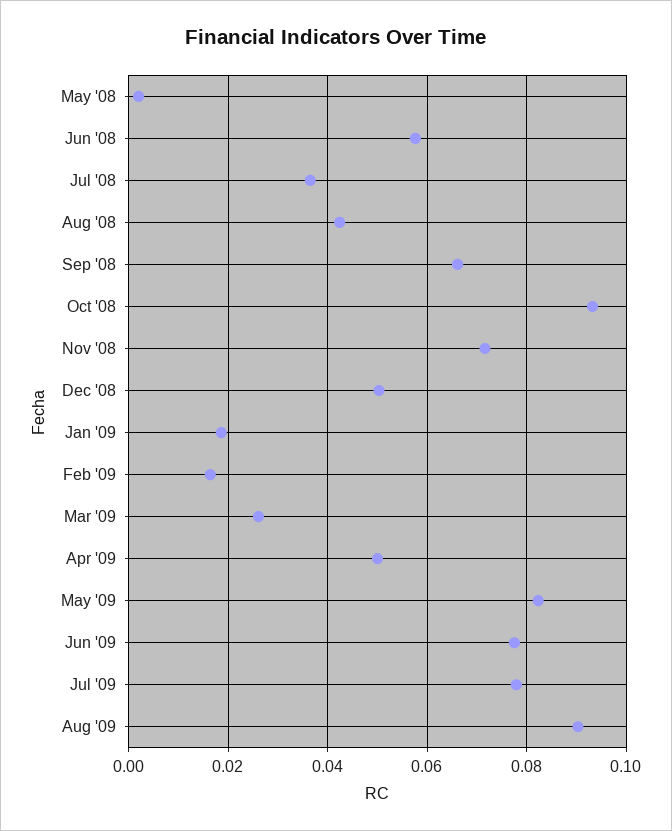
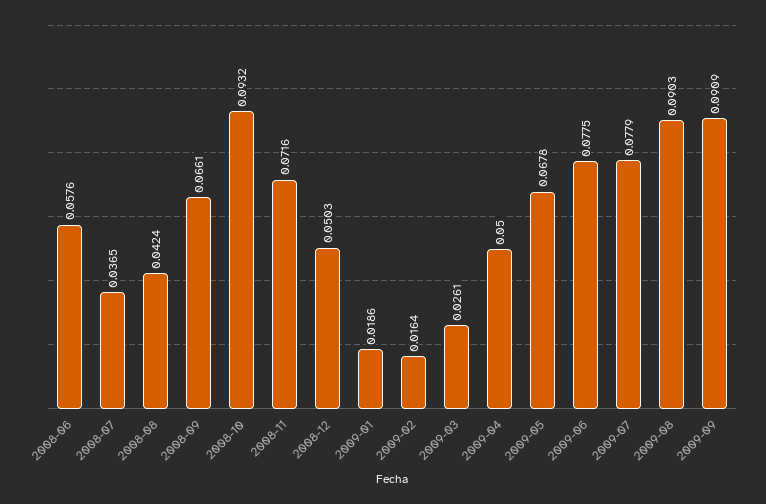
May '08: 0.002 -> none
May '09: 0.082 -> 0.0678
2009-09: none -> 0.0909

